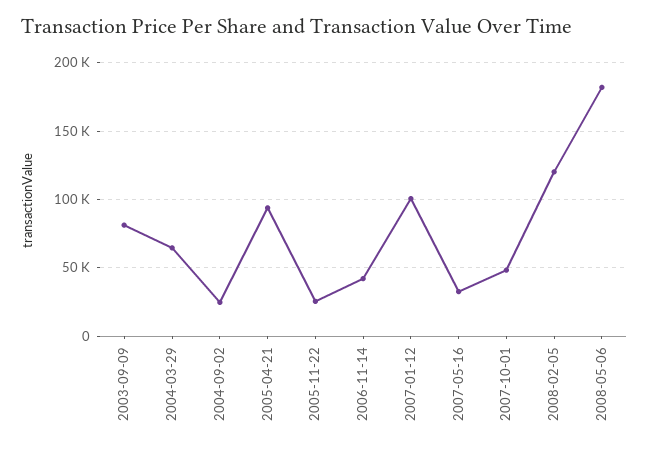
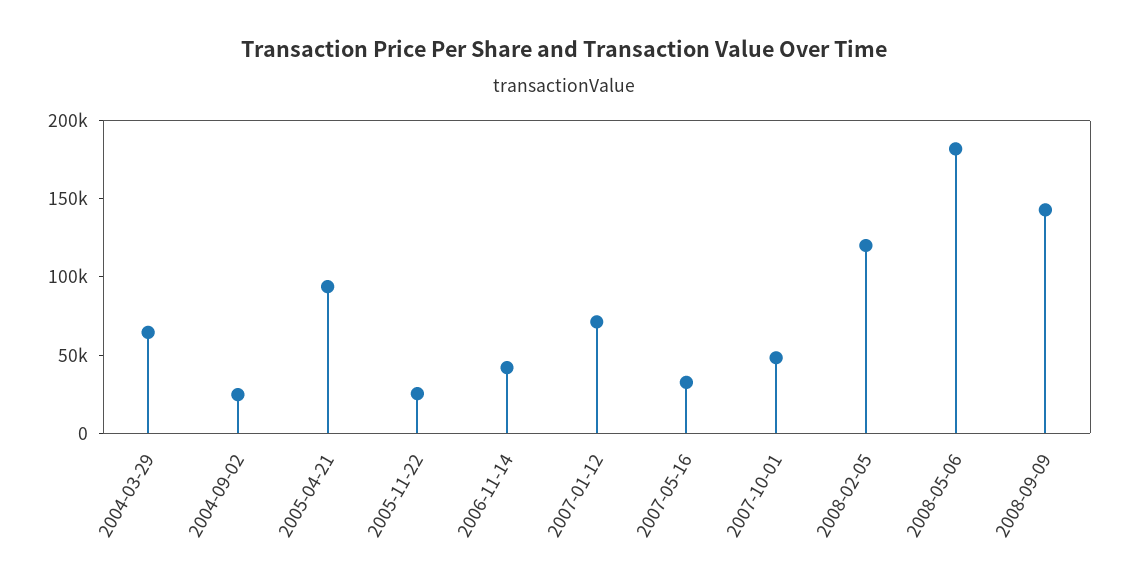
2003-09-09: 80000 -> none
2007-01-12: 100000 -> 70000
2008-09-09: none -> 140000

